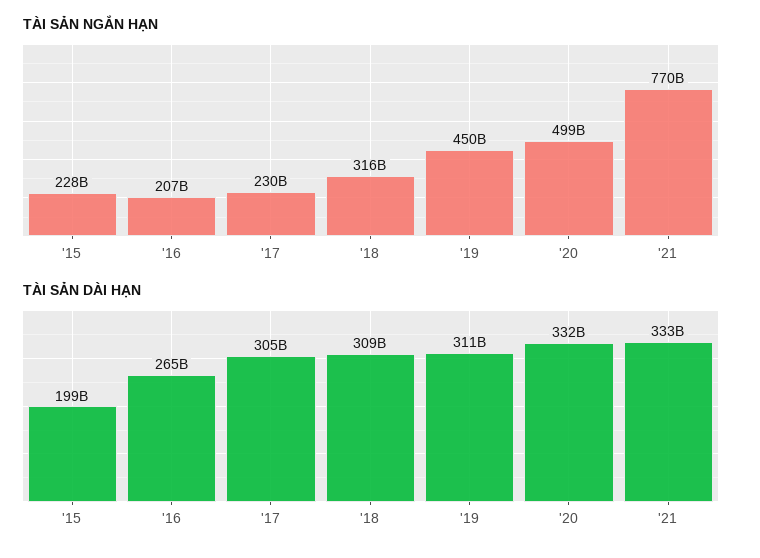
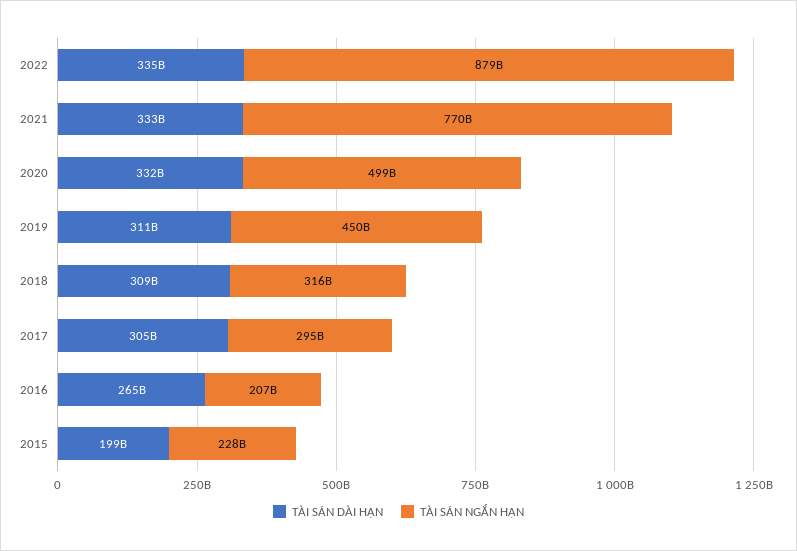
TÀI SẢN NGẮN HẠN, '17: 230000000000 -> 295000000000
TÀI SẢN DÀI HẠN, 2022: none -> 335000000000
TÀI SẢN NGẮN HẠN, 2022: none -> 879000000000

